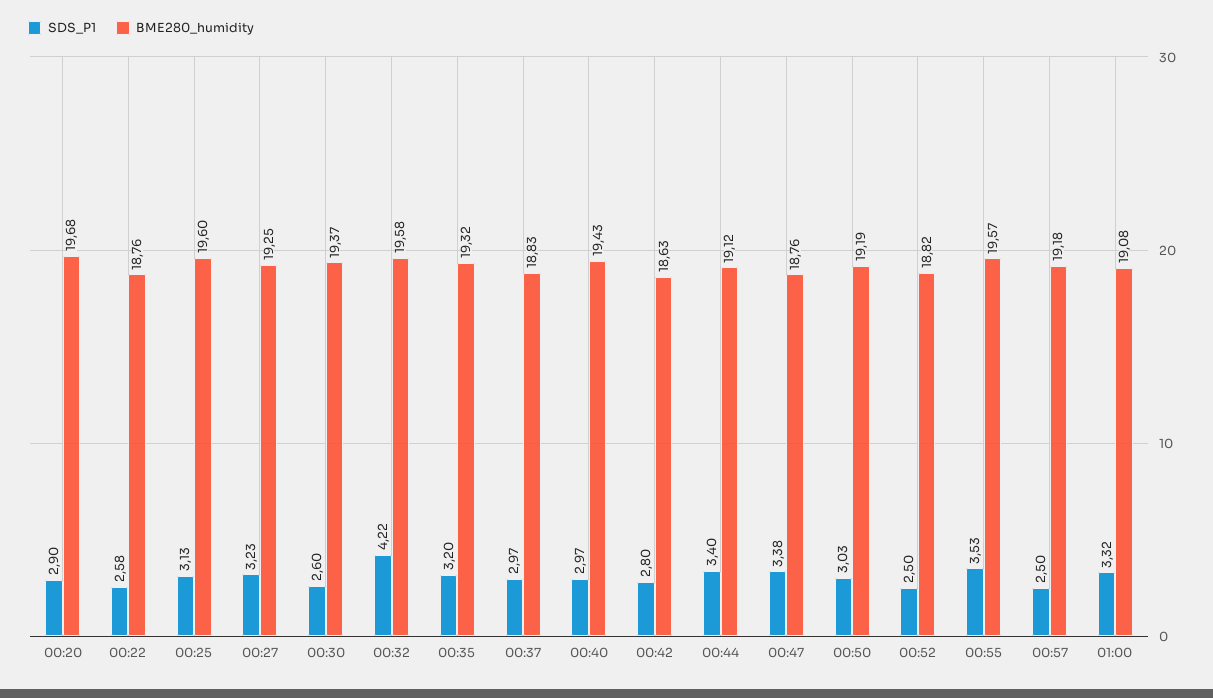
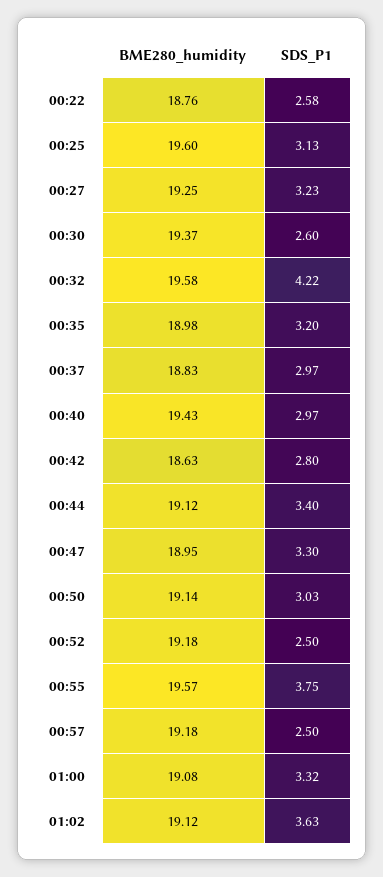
SDS_P1, 00:20: 2.9 -> none
BME280_humidity, 00:20: 19.68 -> none
BME280_humidity, 00:35: 19.32 -> 18.98
SDS_P1, 00:47: 3.38 -> 3.3
BME280_humidity, 00:47: 18.76 -> 18.95
BME280_humidity, 00:50: 19.19 -> 19.14
BME280_humidity, 00:52: 18.82 -> 19.18
SDS_P1, 00:55: 3.53 -> 3.75
BME280_humidity, 01:02: none -> 19.12
SDS_P1, 01:02: none -> 3.63

